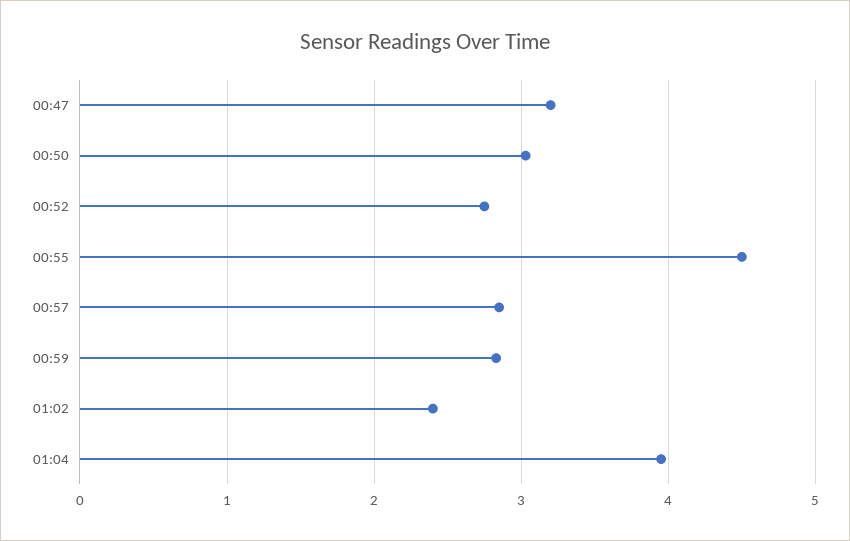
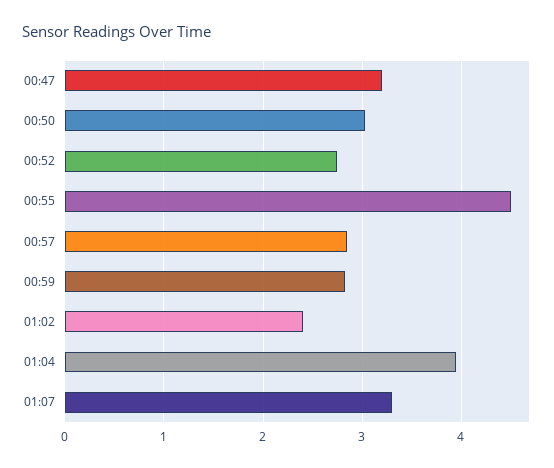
01:07: none -> 3.3

